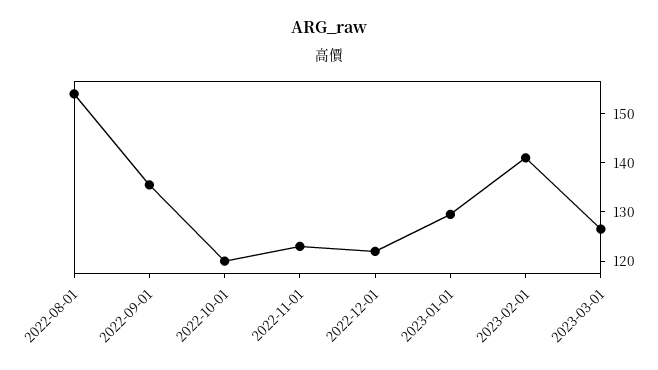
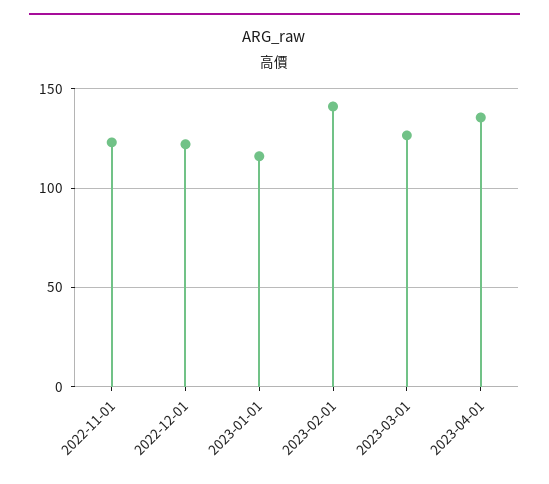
2022-08-01: 154 -> none
2022-09-01: 136 -> none
2022-10-01: 120 -> none
2023-01-01: 130 -> 115
2023-04-01: none -> 135

